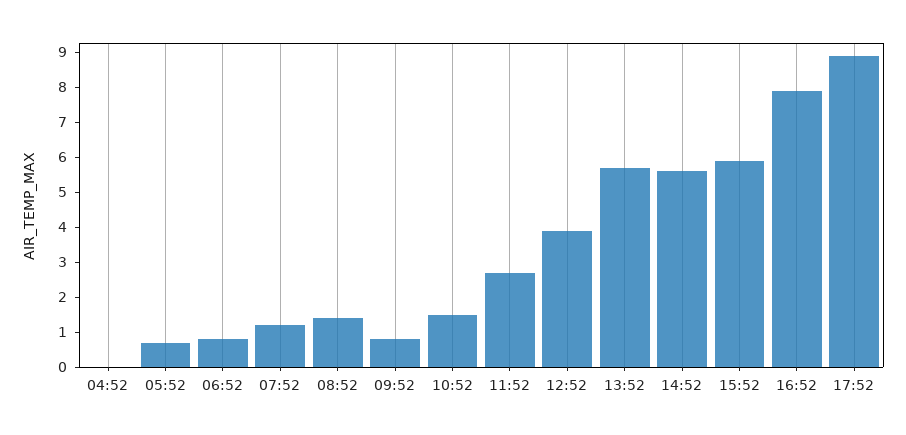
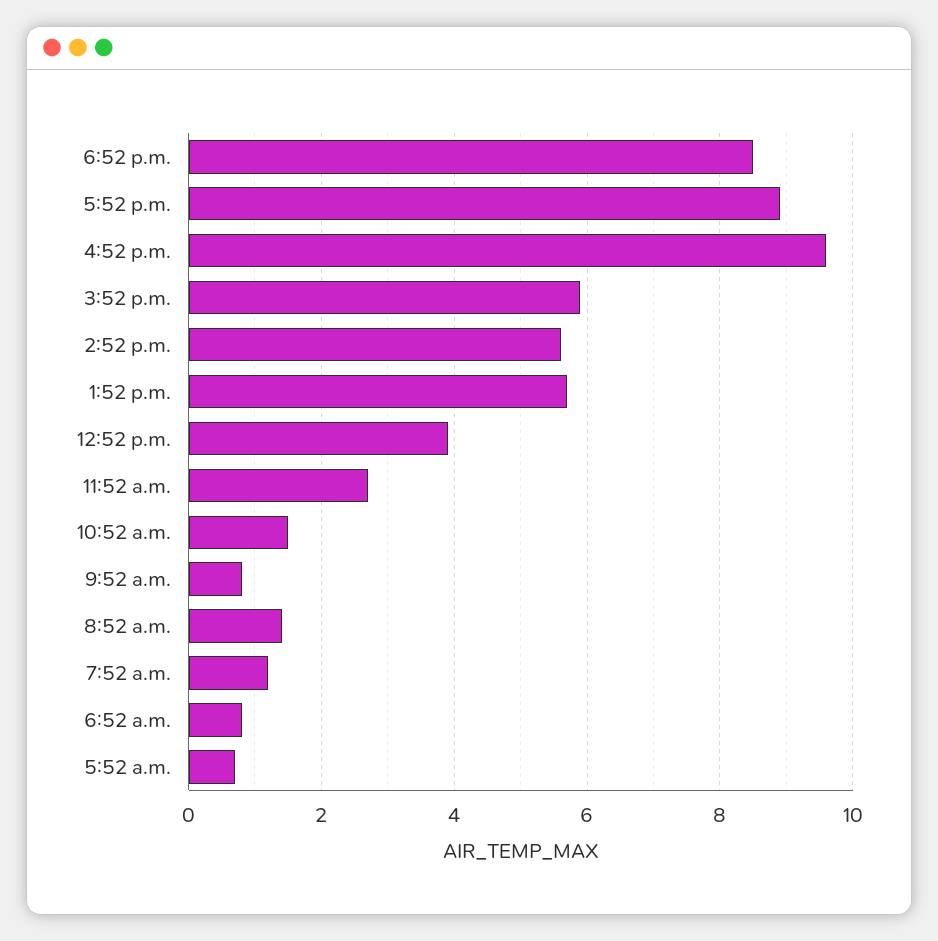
04:52: 0 -> none
16:52: 8 -> 9.5
6:52 p.m.: none -> 8.5

